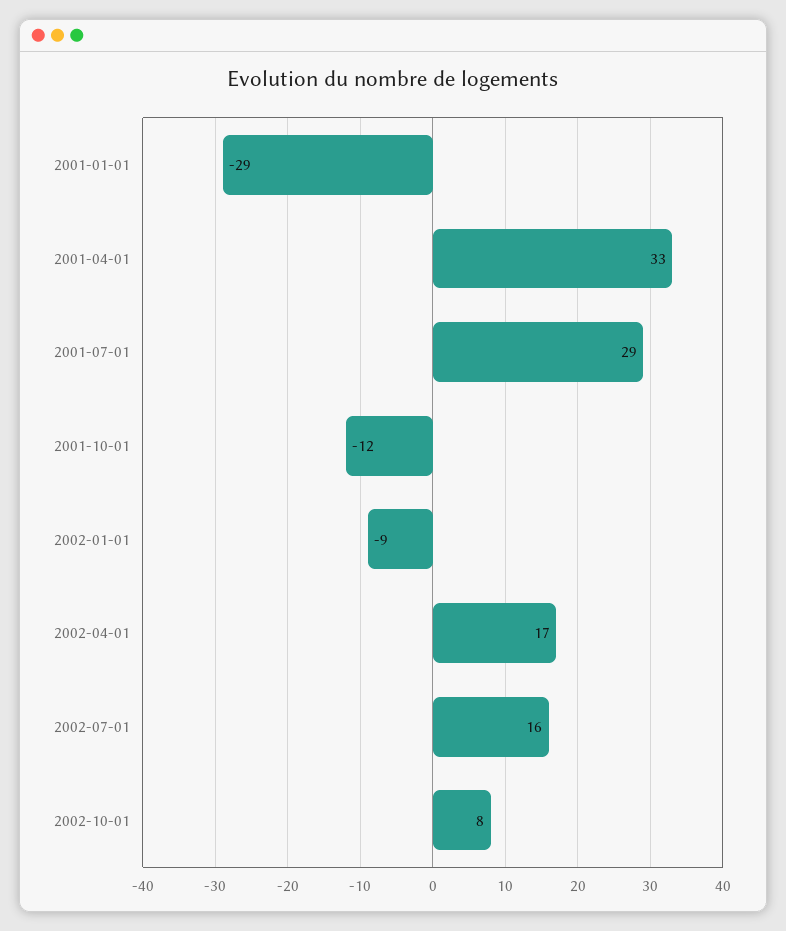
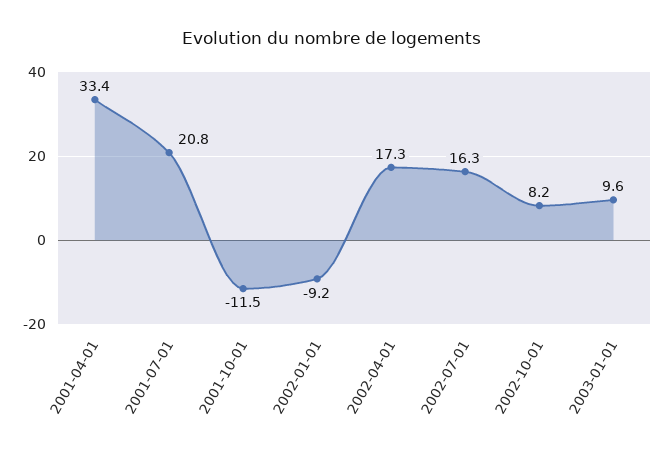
2001-01-01: -29 -> none
2001-07-01: 29 -> 20.8
2003-01-01: none -> 9.6

